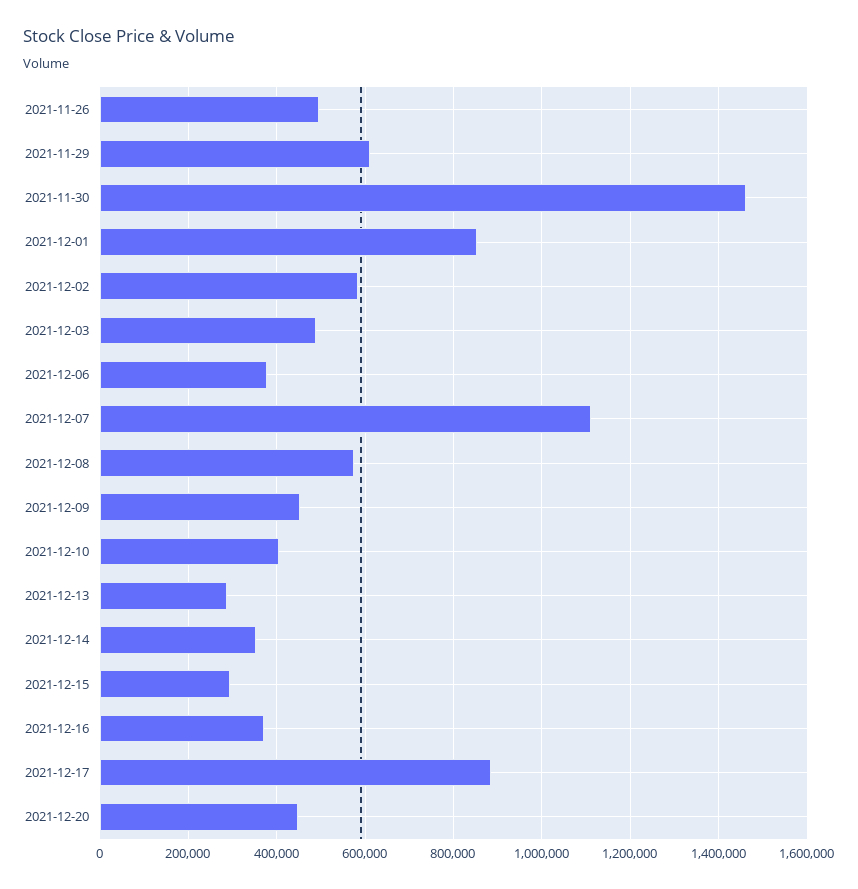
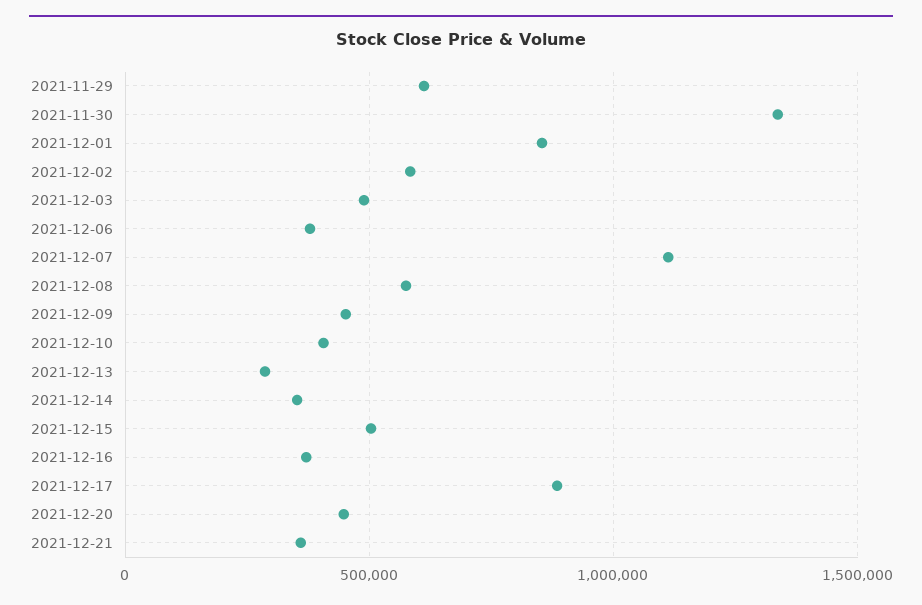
2021-11-26: 500000 -> none
2021-11-30: 1460000 -> 1350000
2021-12-15: 300000 -> 500000
2021-12-21: none -> 350000

